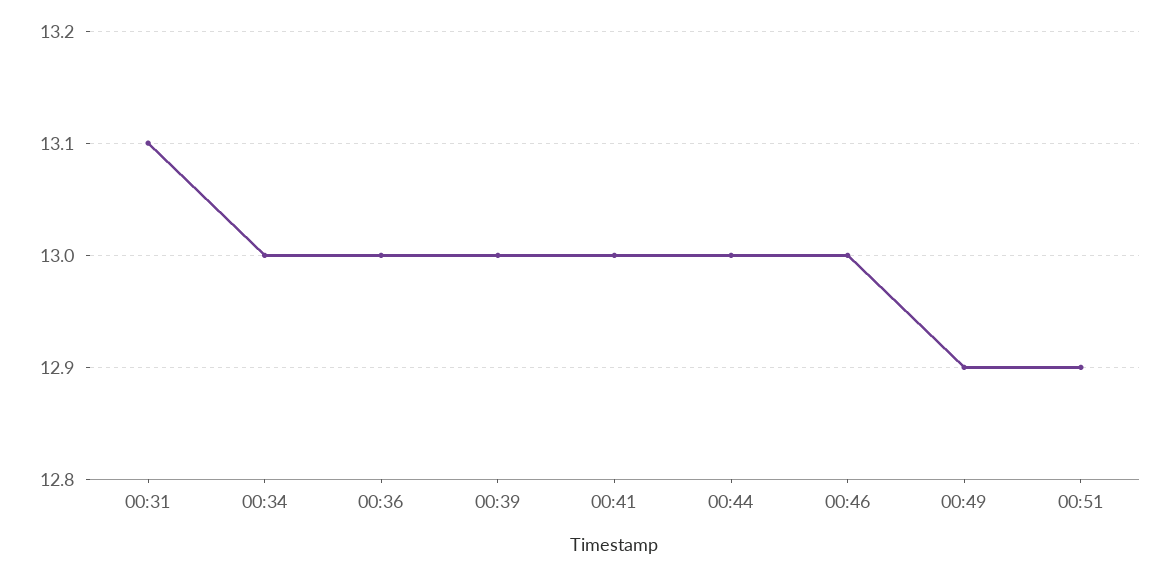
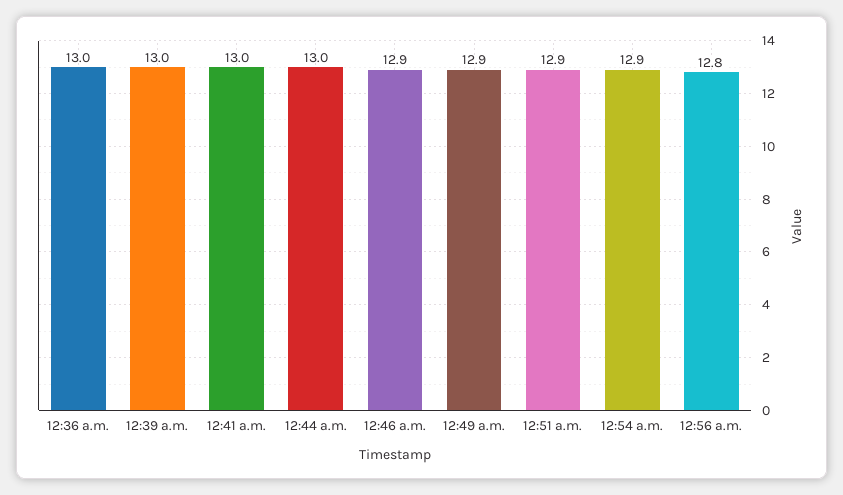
00:31: 13.1 -> none
00:34: 13 -> none
00:46: 13 -> 12.9
12:54 a.m.: none -> 12.9
12:56 a.m.: none -> 12.8

